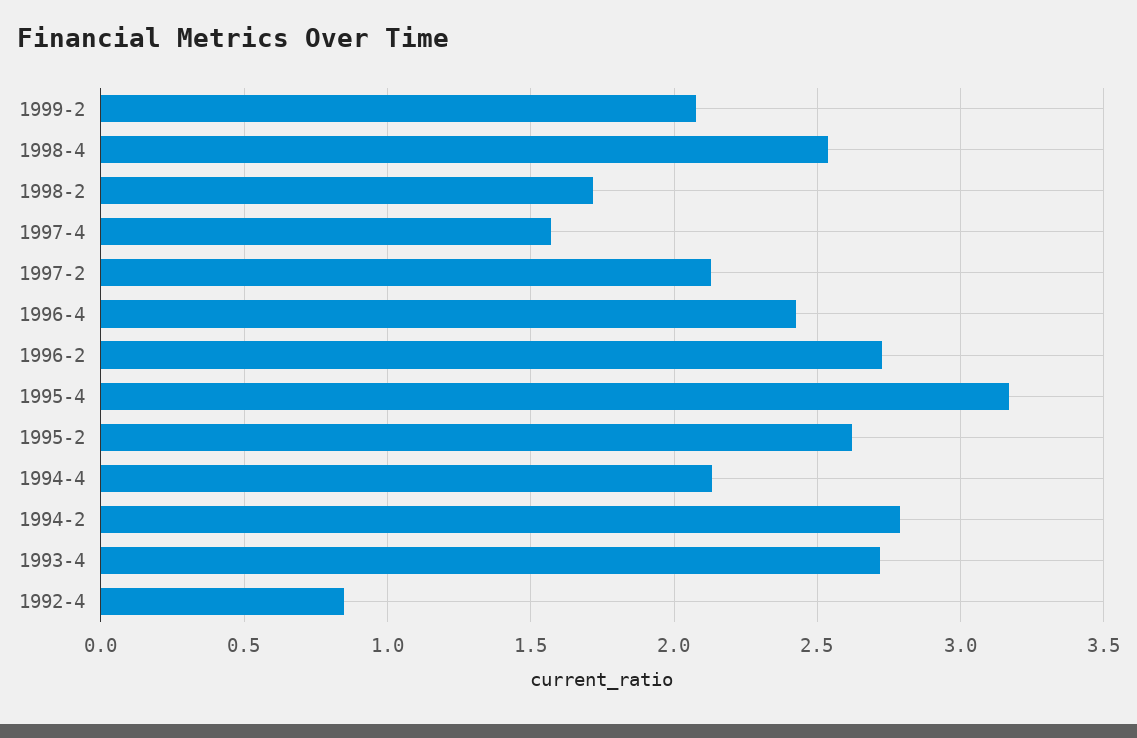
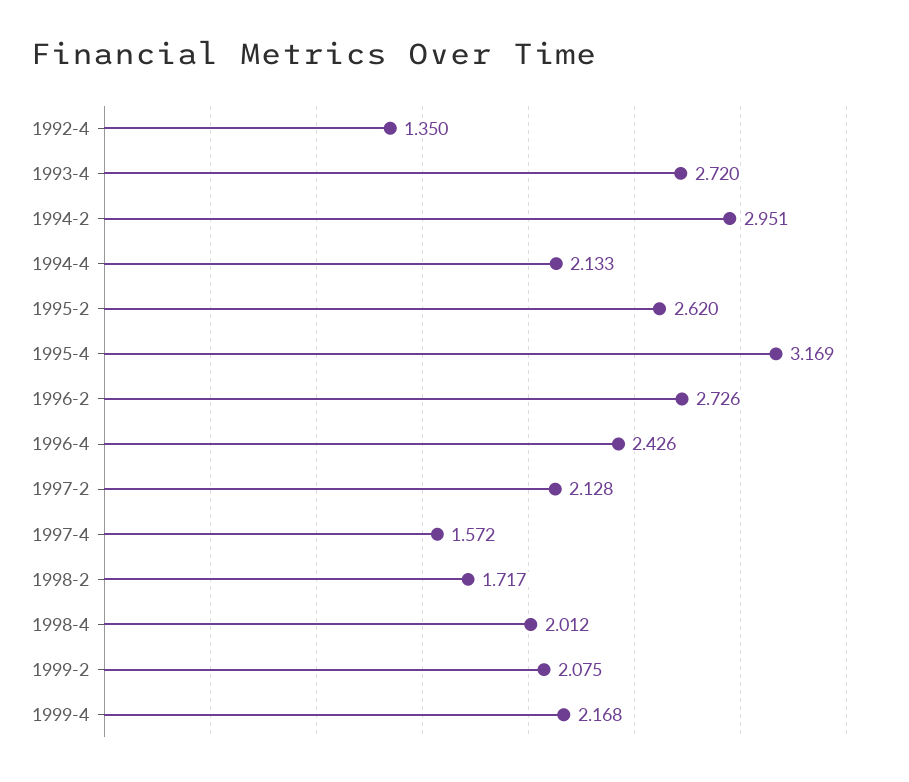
1998-4: 2.55 -> 2.012
1994-2: 2.8 -> 2.951
1992-4: 0.85 -> 1.35
1999-4: none -> 2.168

